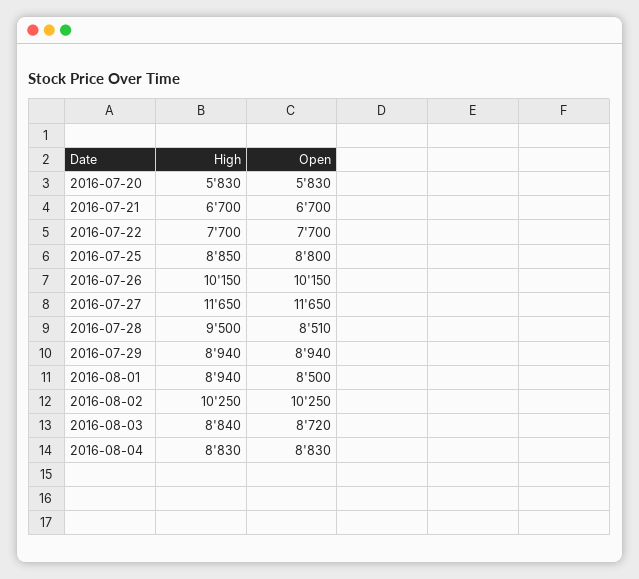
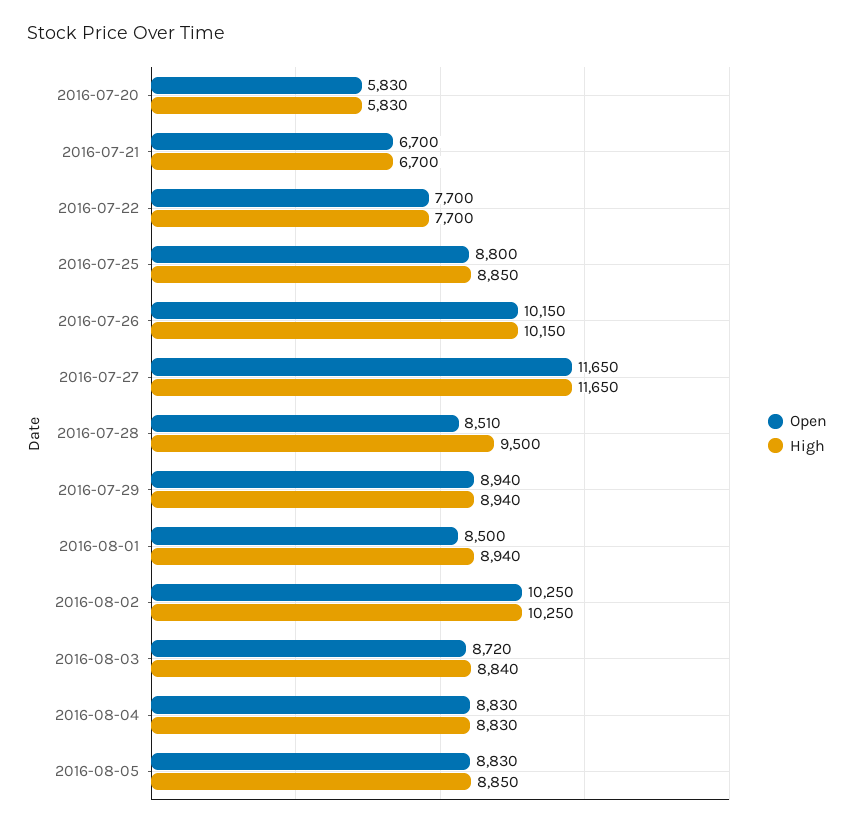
Open, 2016-08-05: none -> 8830
High, 2016-08-05: none -> 8850

